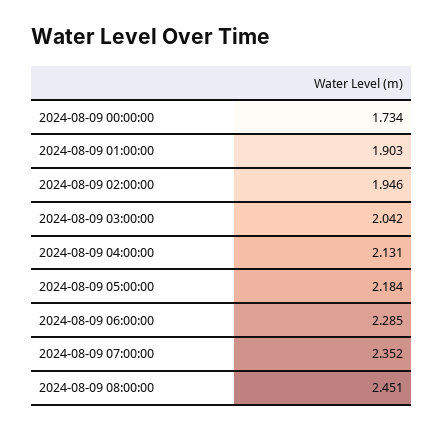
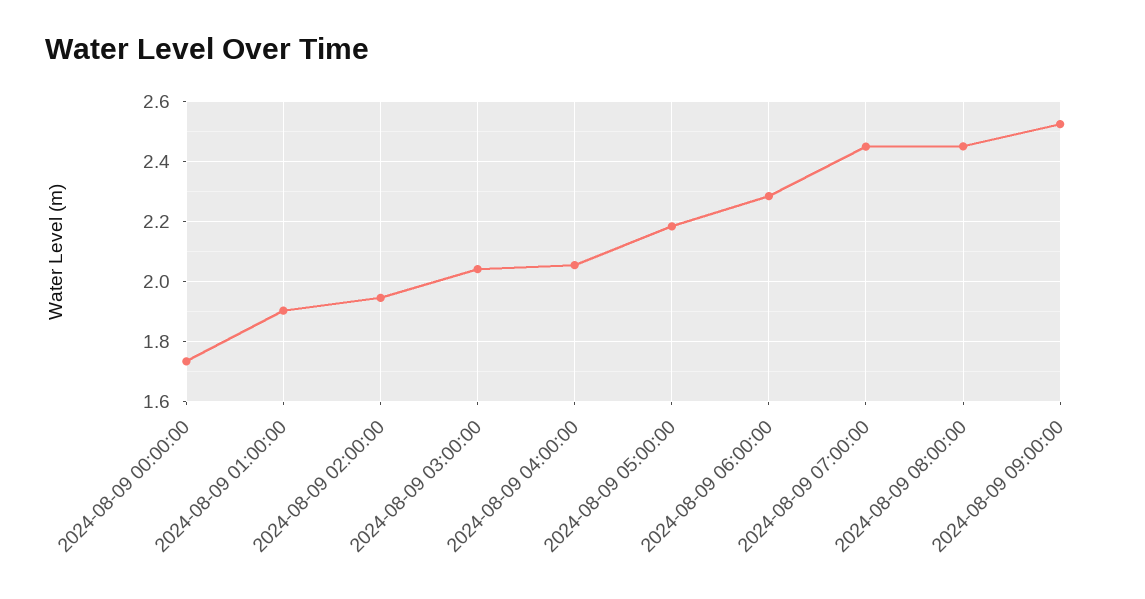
2024-08-09 04:00:00: 2.131 -> 2.05
2024-08-09 07:00:00: 2.352 -> 2.45
2024-08-09 09:00:00: none -> 2.525

